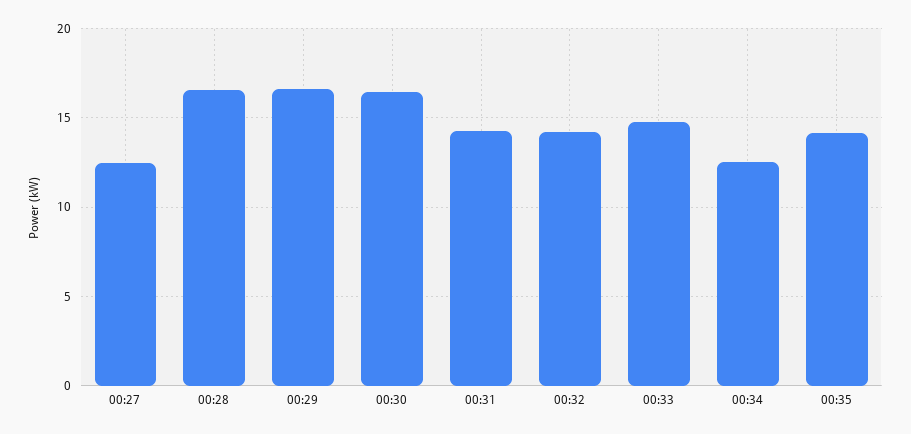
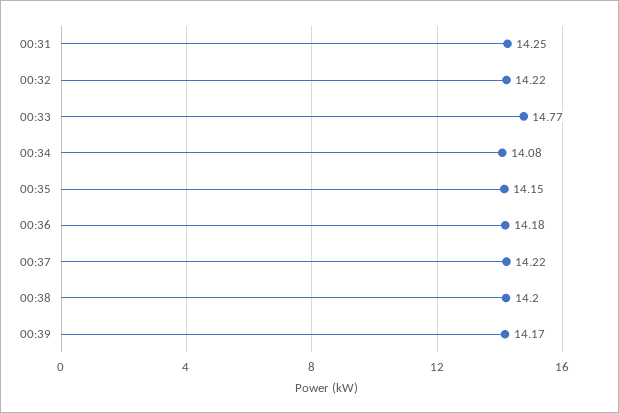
00:27: 12.5 -> none
00:28: 16.5 -> none
00:29: 16.5 -> none
00:30: 16.5 -> none
00:34: 12.5 -> 14.08
00:36: none -> 14.18
00:37: none -> 14.22
00:38: none -> 14.2
00:39: none -> 14.17

